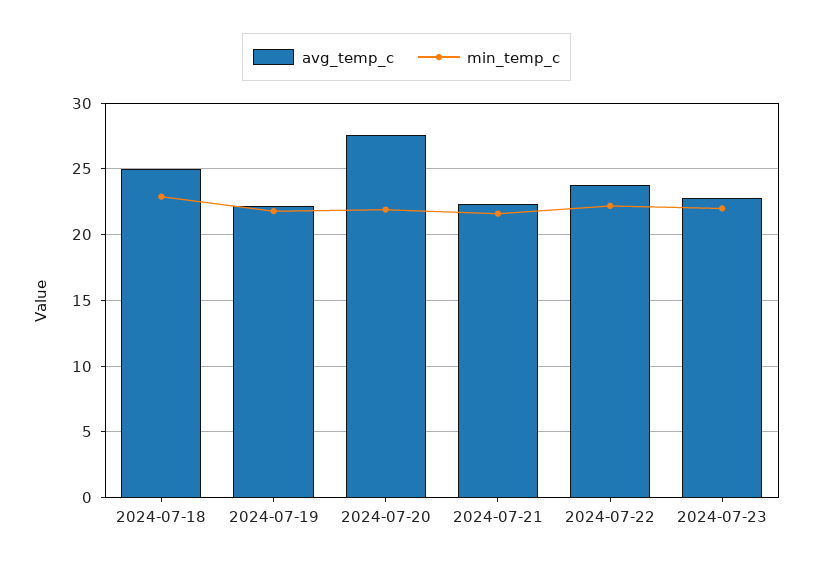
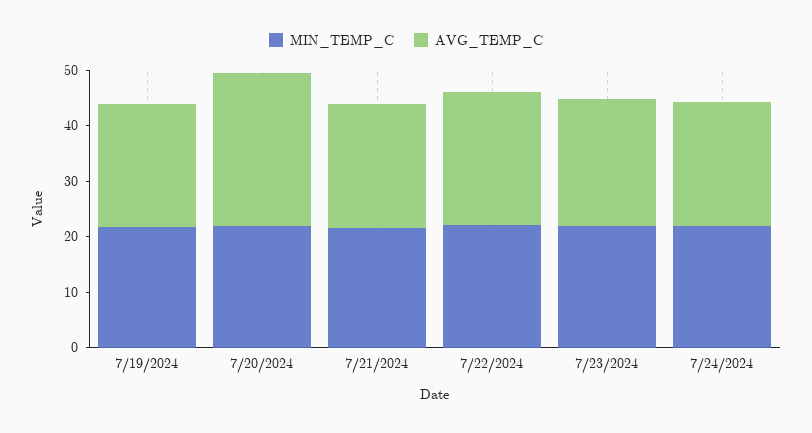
avg_temp_c, 2024-07-18: 25 -> none
min_temp_c, 2024-07-18: 23 -> none
min_temp_c, 7/24/2024: none -> 22
avg_temp_c, 7/24/2024: none -> 22

